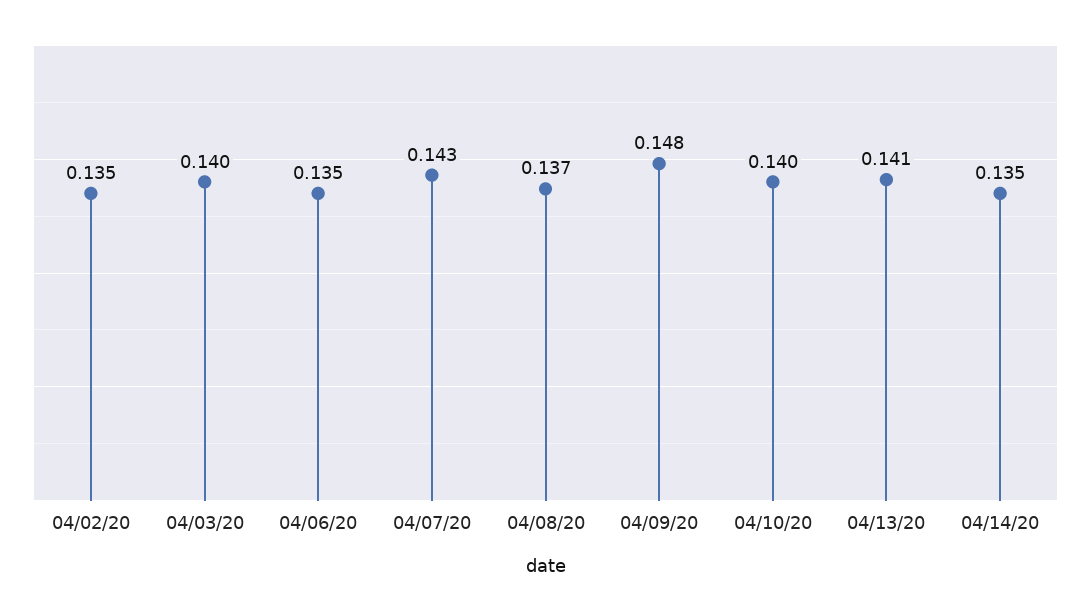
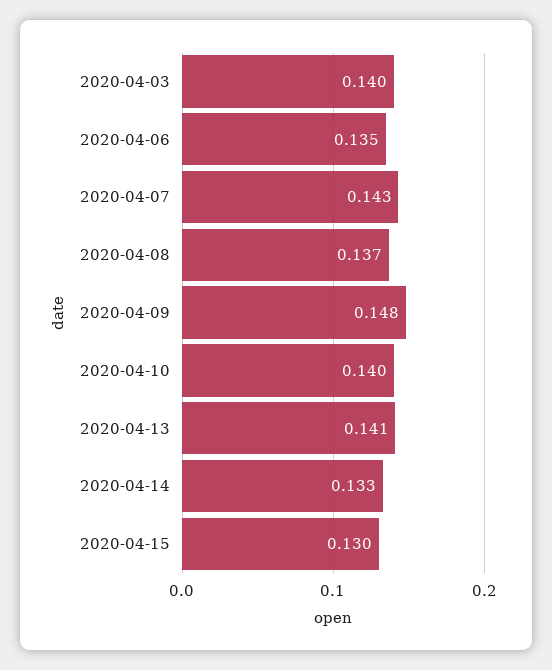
04/02/20: 0.135 -> none
04/14/20: 0.135 -> 0.133
2020-04-15: none -> 0.13

